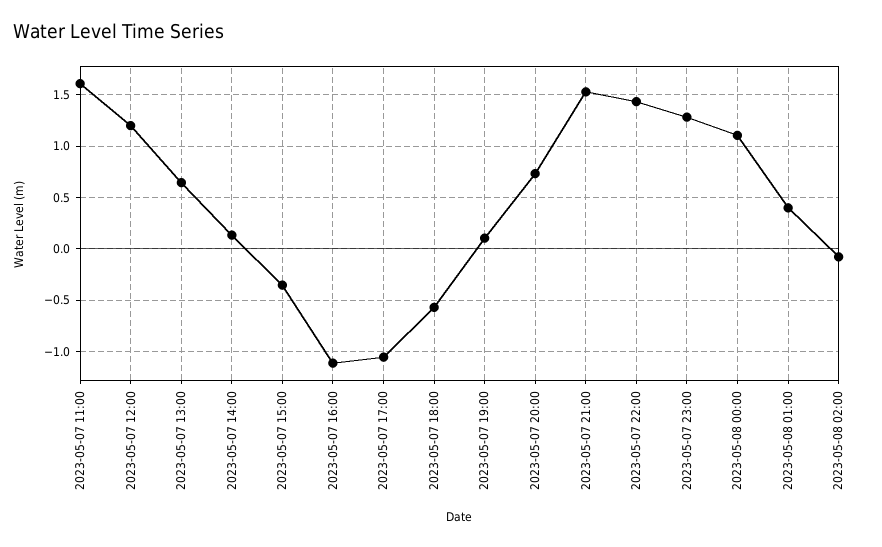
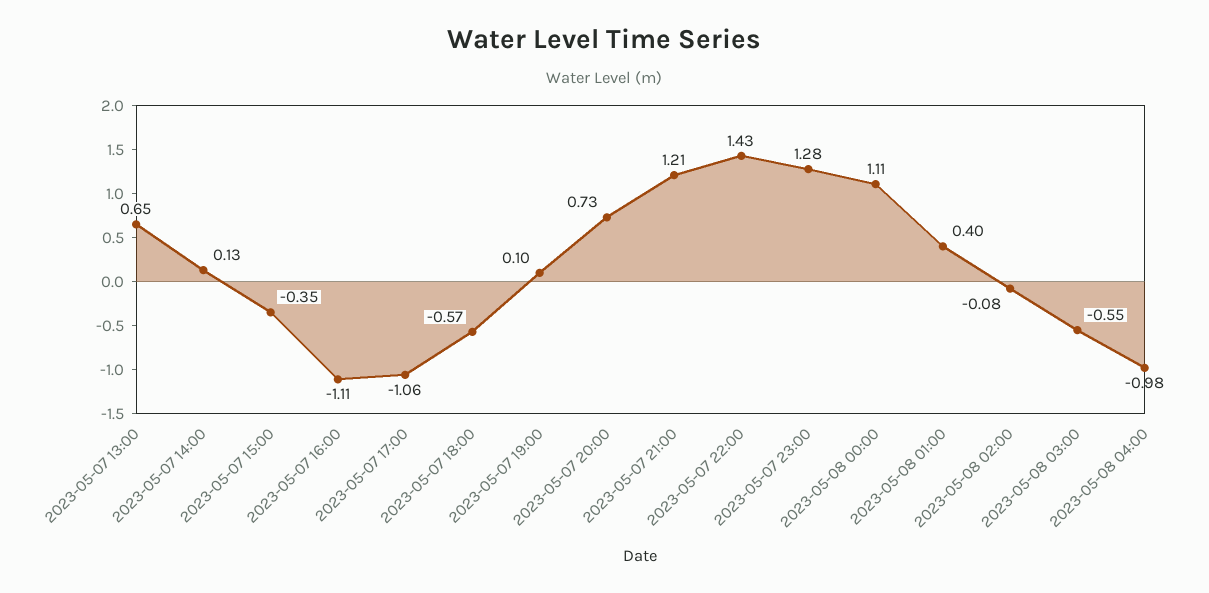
2023-05-07 11:00: 1.6 -> none
2023-05-07 12:00: 1.2 -> none
2023-05-07 21:00: 1.5 -> 1.21
2023-05-08 03:00: none -> -0.55
2023-05-08 04:00: none -> -0.98

